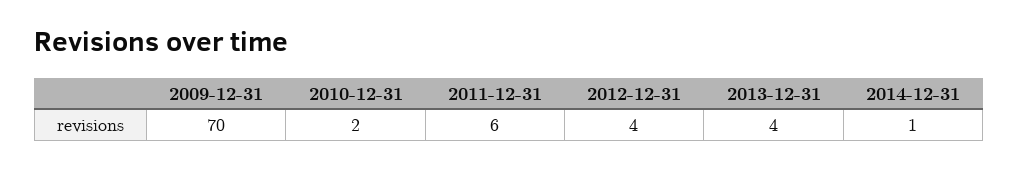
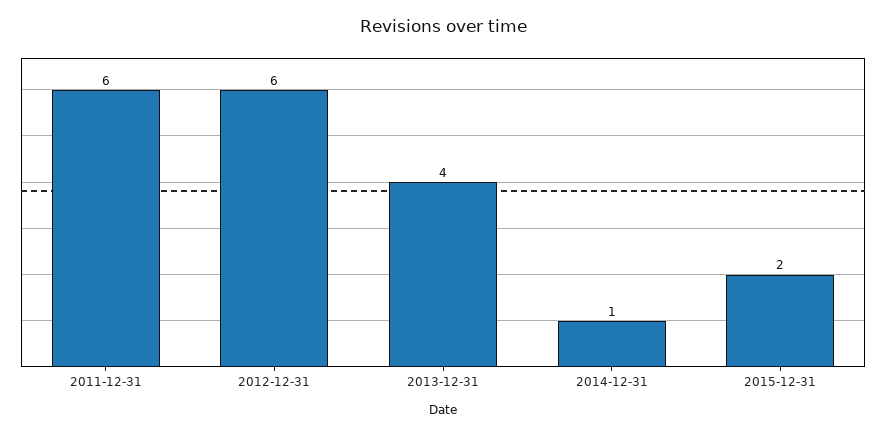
2009-12-31: 70 -> none
2010-12-31: 2 -> none
2012-12-31: 4 -> 6
2015-12-31: none -> 2

